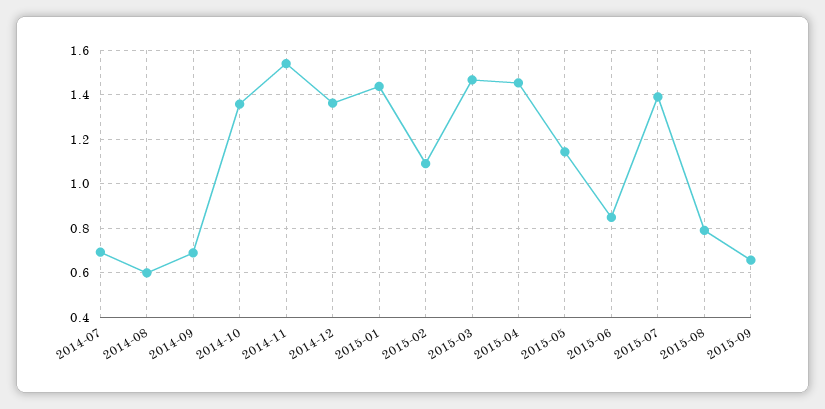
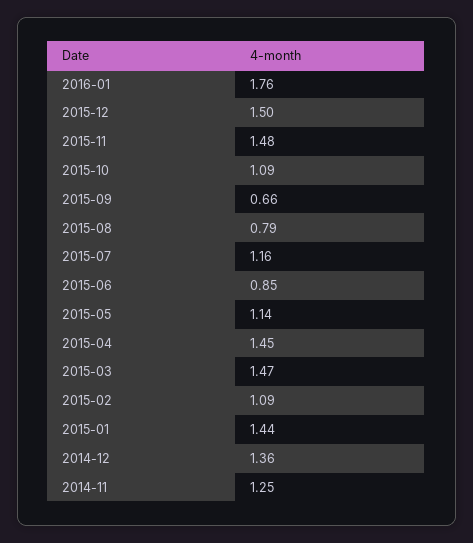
2014-07: 0.7 -> none
2014-08: 0.6 -> none
2014-09: 0.7 -> none
2014-10: 1.35 -> none
2014-11: 1.55 -> 1.25
2015-07: 1.4 -> 1.16
2016-01: none -> 1.76
2015-12: none -> 1.5
2015-11: none -> 1.48
2015-10: none -> 1.09

